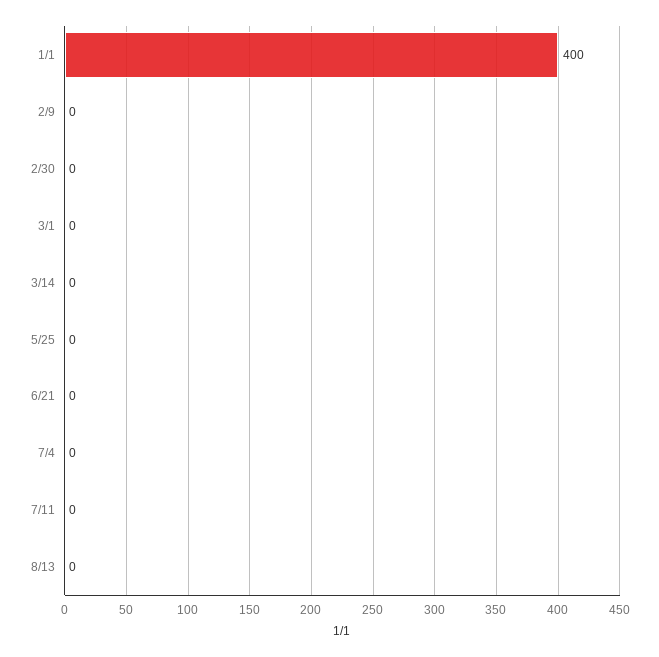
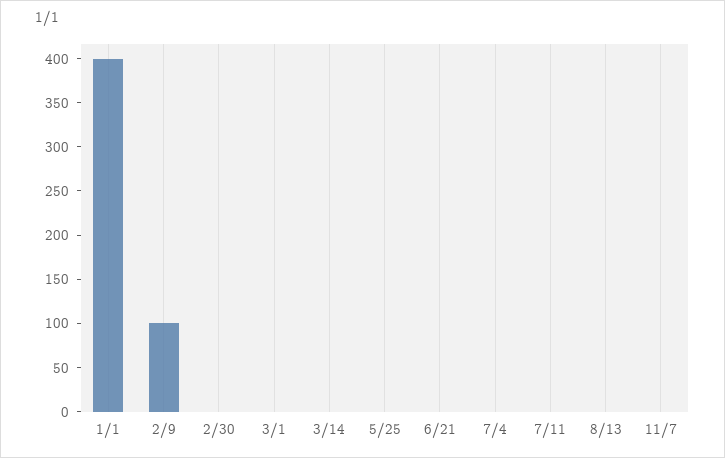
2/9: 0 -> 100
11/7: none -> 0

